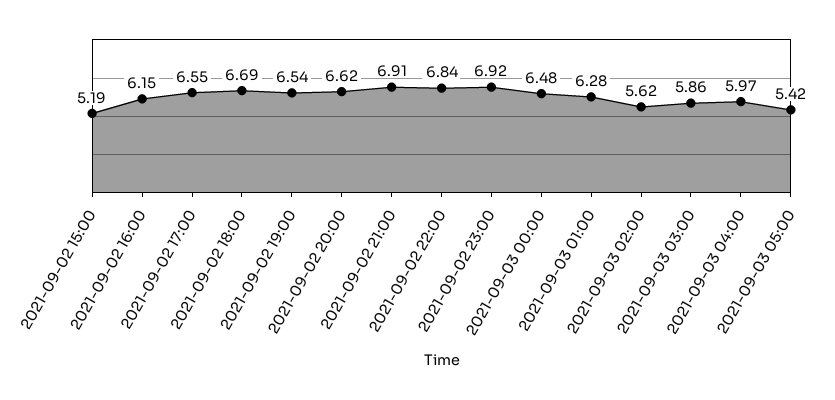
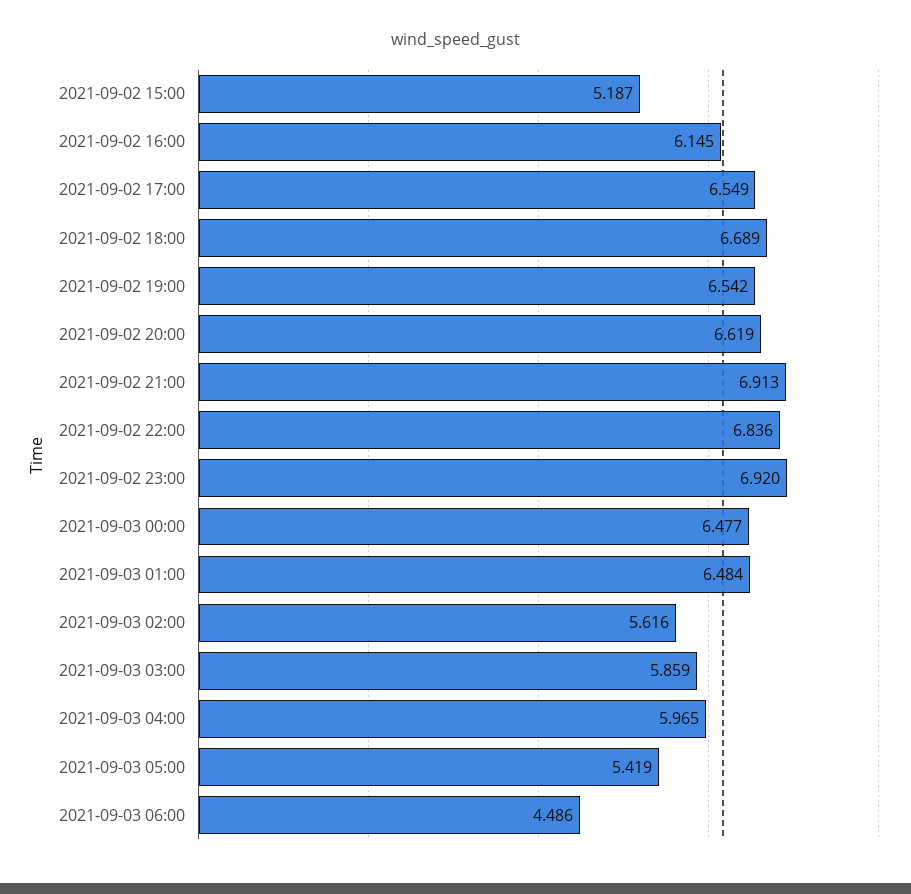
2021-09-03 01:00: 6.28 -> 6.484
2021-09-03 06:00: none -> 4.486

